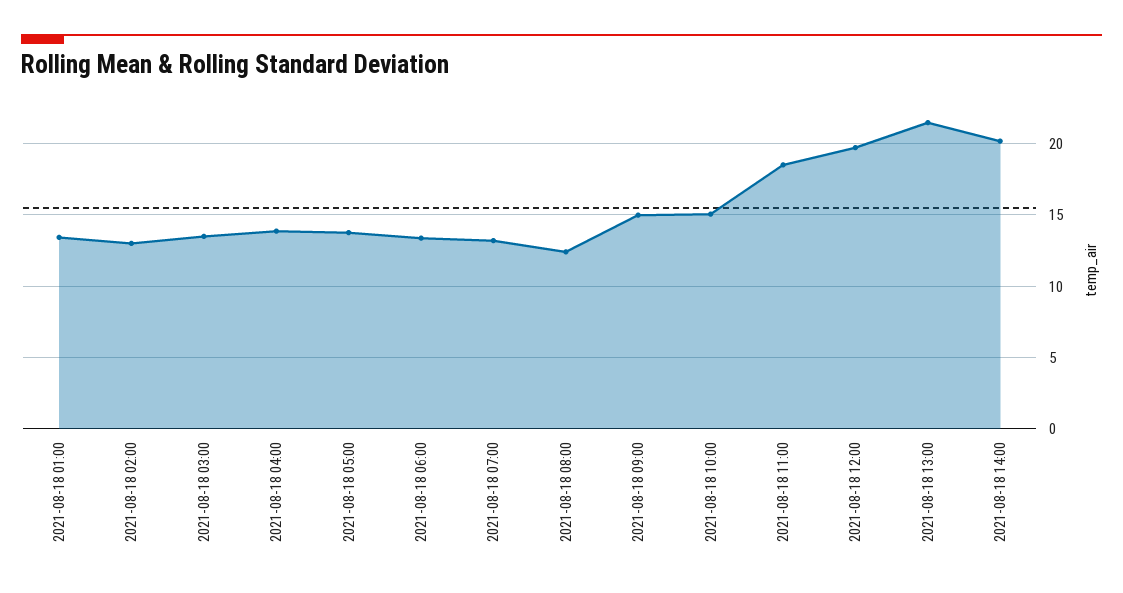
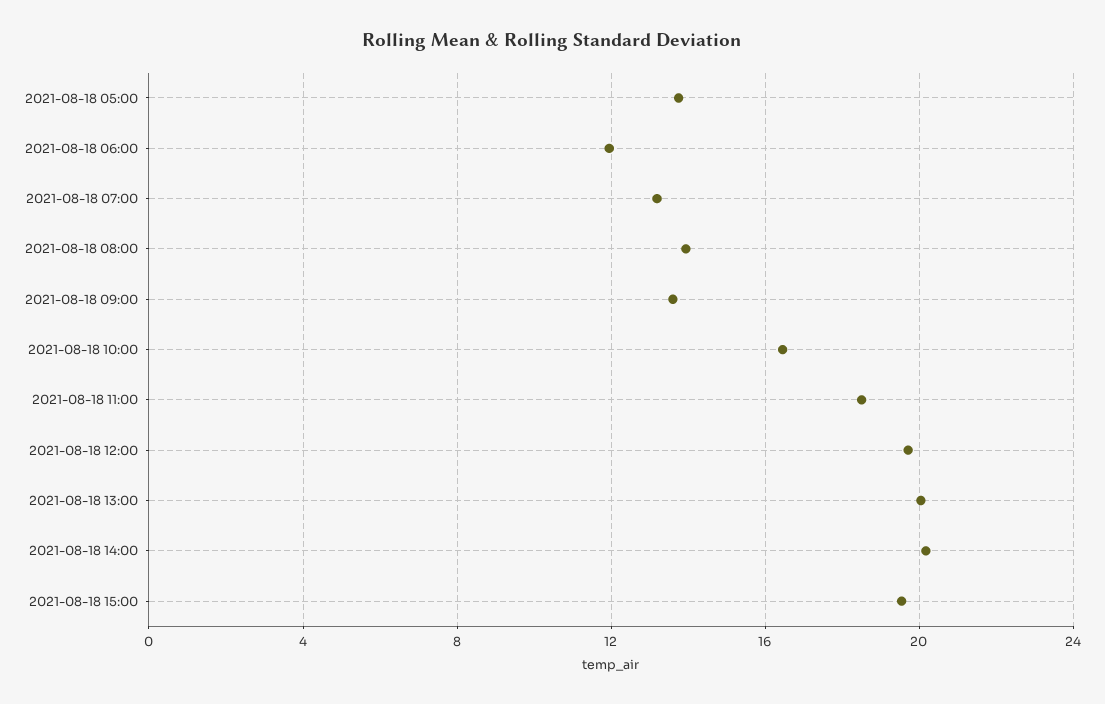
2021-08-18 01:00: 13.5 -> none
2021-08-18 02:00: 13 -> none
2021-08-18 03:00: 13.5 -> none
2021-08-18 04:00: 14 -> none
2021-08-18 06:00: 13.5 -> 12
2021-08-18 08:00: 12.5 -> 14
2021-08-18 09:00: 15 -> 13.5
2021-08-18 10:00: 15 -> 16.5
2021-08-18 13:00: 21.5 -> 20
2021-08-18 15:00: none -> 19.5

